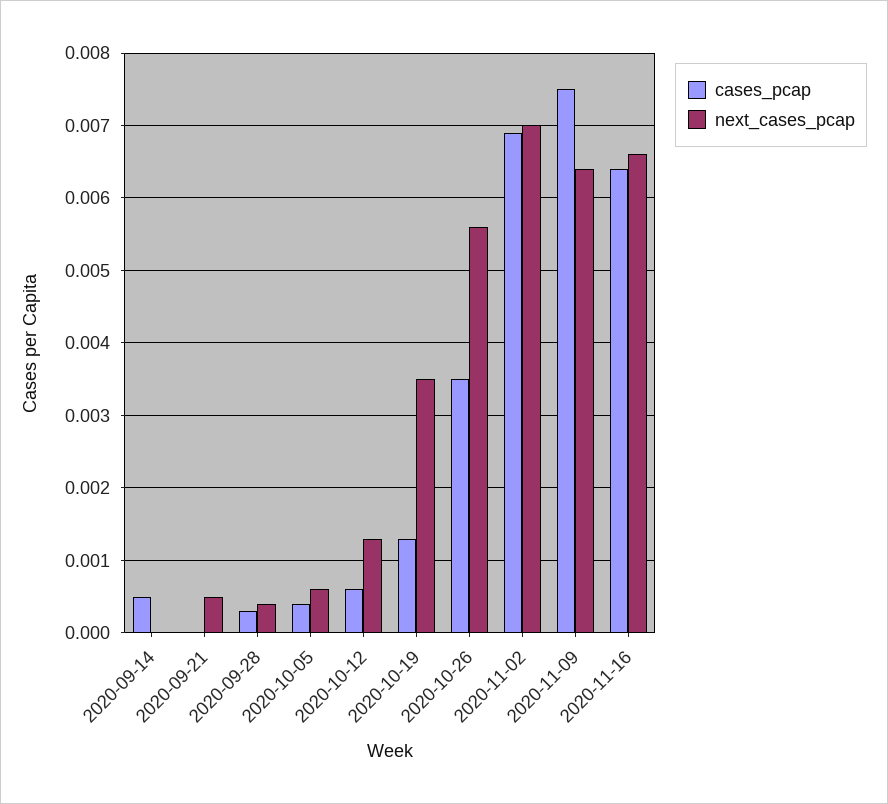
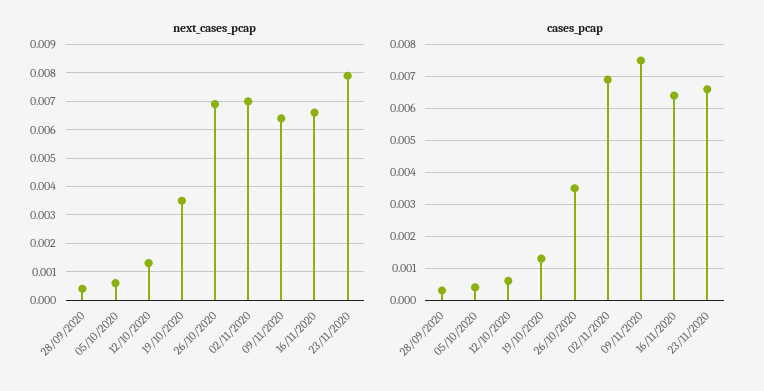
cases_pcap, 2020-09-14: 0.0005 -> none
next_cases_pcap, 2020-09-14: 0 -> none
cases_pcap, 2020-09-21: 0 -> none
next_cases_pcap, 2020-09-21: 0.0005 -> none
next_cases_pcap, 2020-10-26: 0.0056 -> 0.007
next_cases_pcap, 23/11/2020: none -> 0.008
cases_pcap, 23/11/2020: none -> 0.0065

